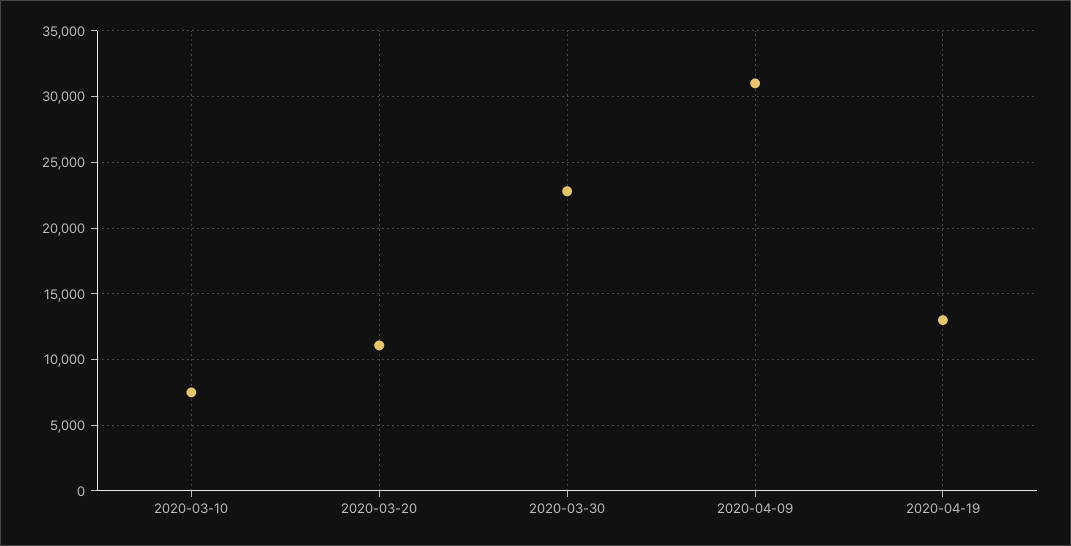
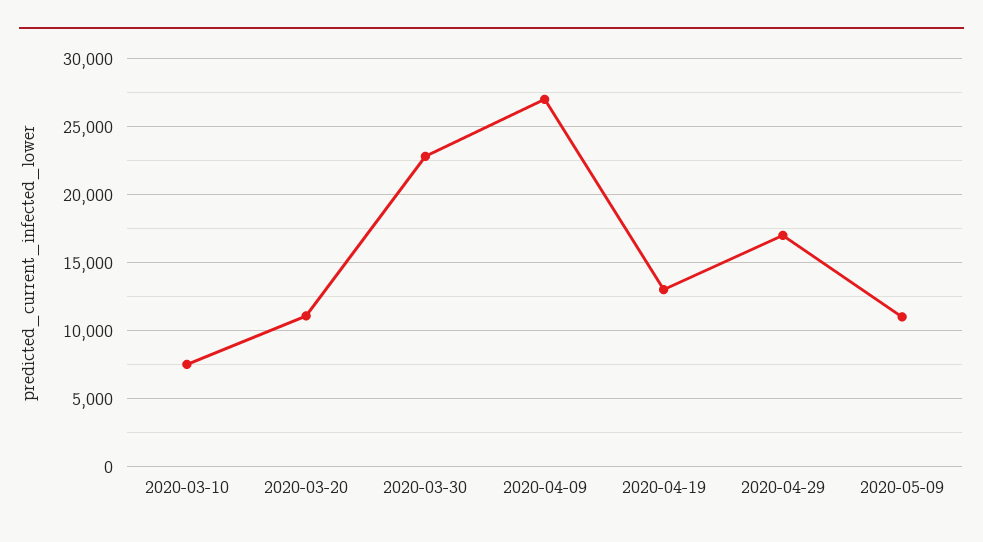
2020-04-09: 31000 -> 27000
2020-04-29: none -> 17000
2020-05-09: none -> 11000

